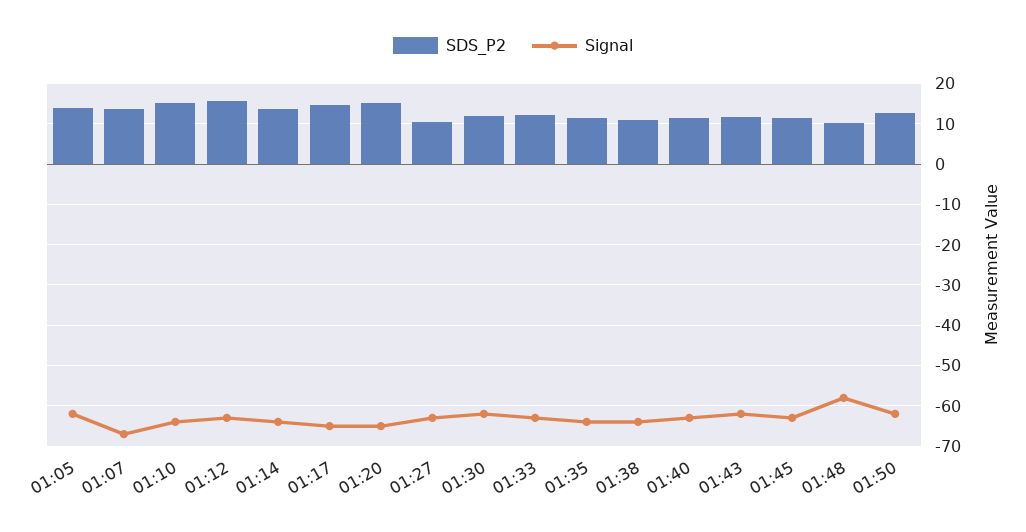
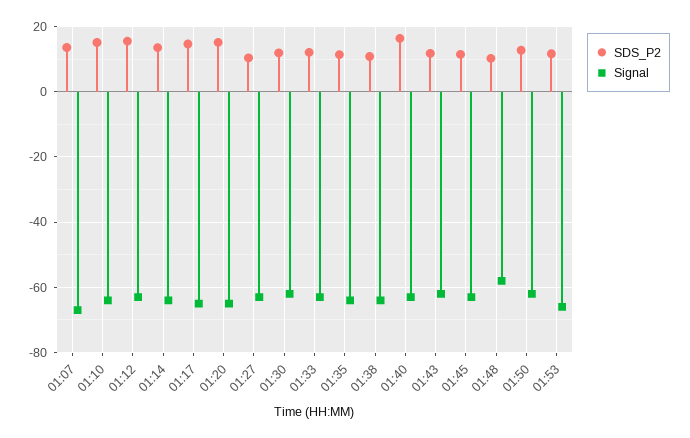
SDS_P2, 01:05: 14 -> none
Signal, 01:05: -62 -> none
SDS_P2, 01:40: 12 -> 16
SDS_P2, 01:53: none -> 12
Signal, 01:53: none -> -66

